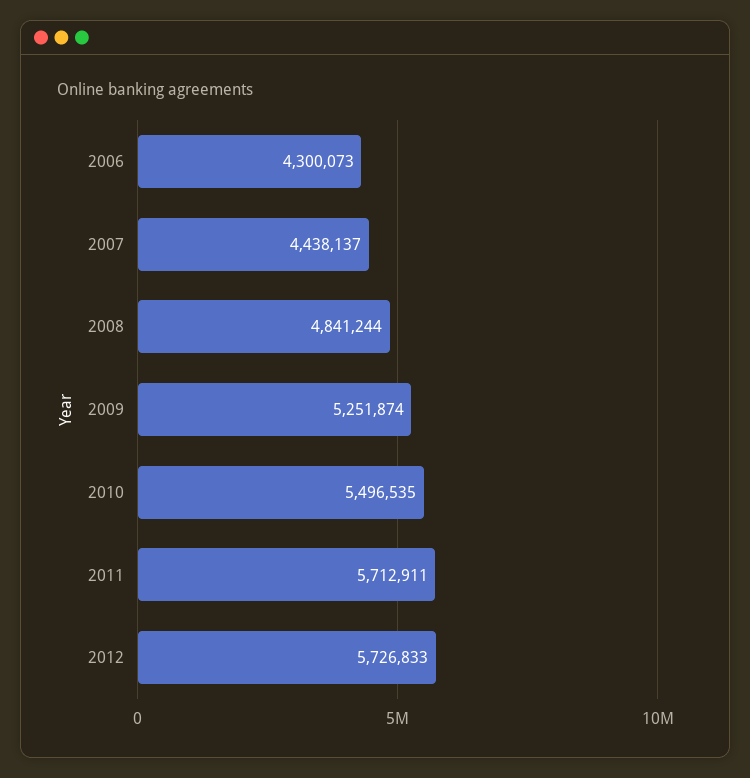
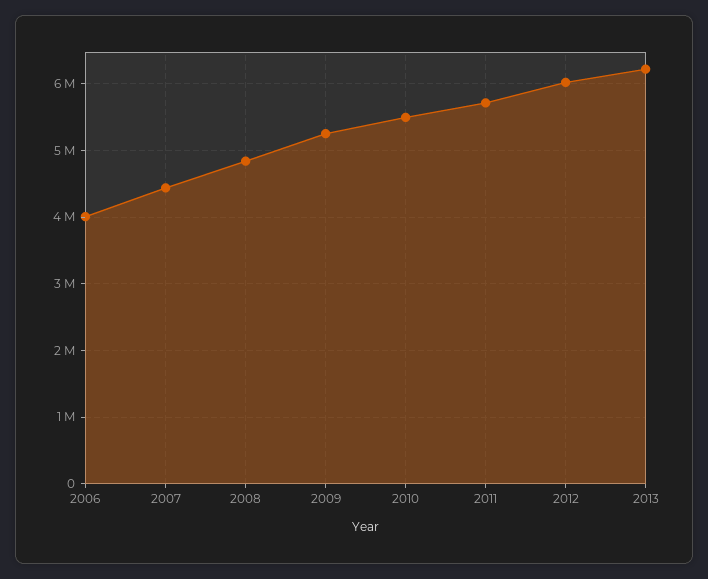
2006: 4300073 -> 4000000
2012: 5726833 -> 6000000
2013: none -> 6200000

